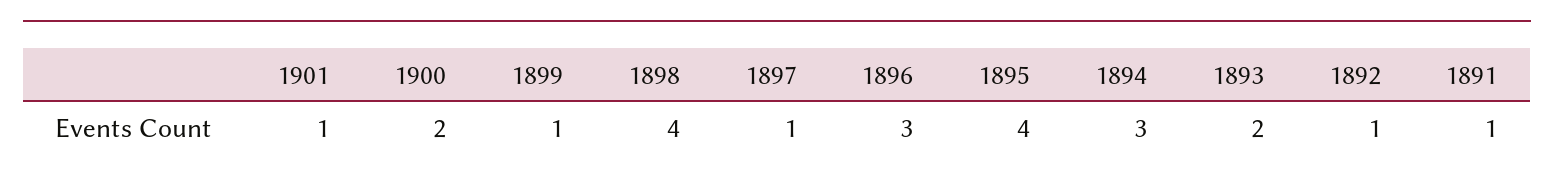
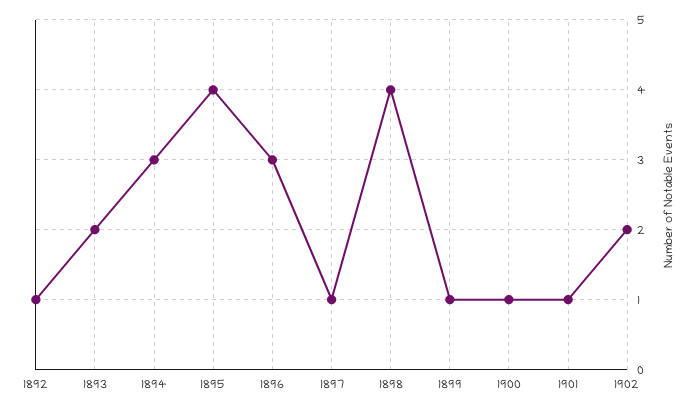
1900: 2 -> 1
1891: 1 -> none
1902: none -> 2

